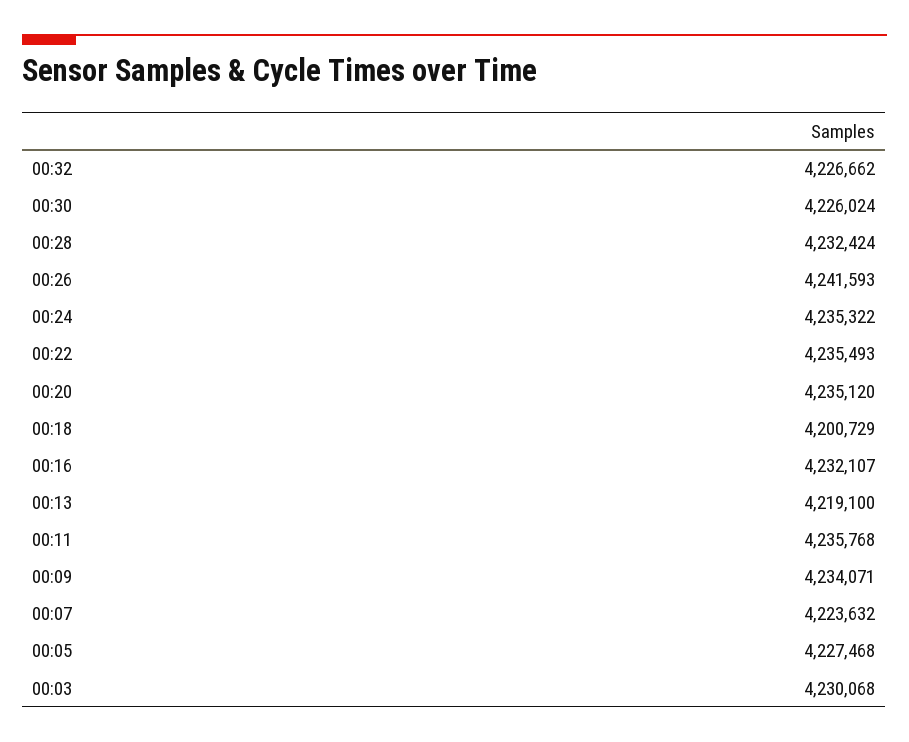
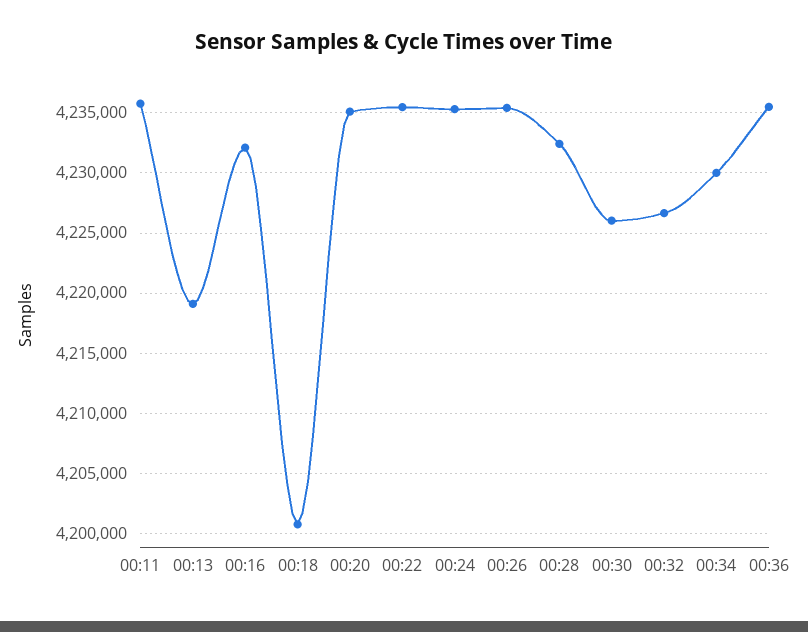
00:26: 4241593 -> 4235500
00:09: 4234071 -> none
00:07: 4223632 -> none
00:05: 4227468 -> none
00:03: 4230068 -> none
00:34: none -> 4230000
00:36: none -> 4235500

